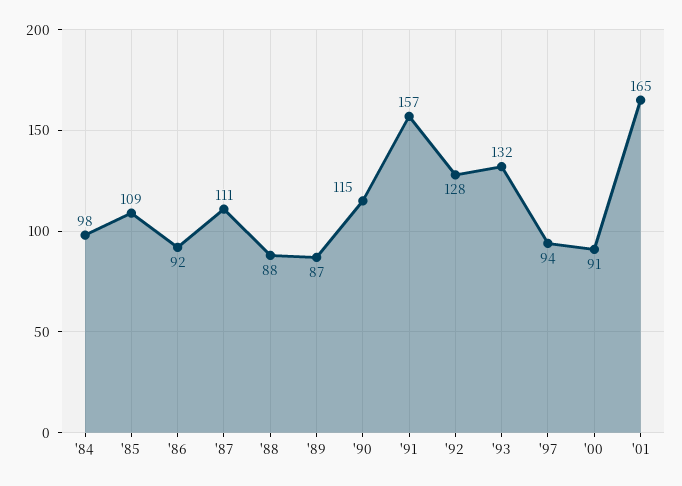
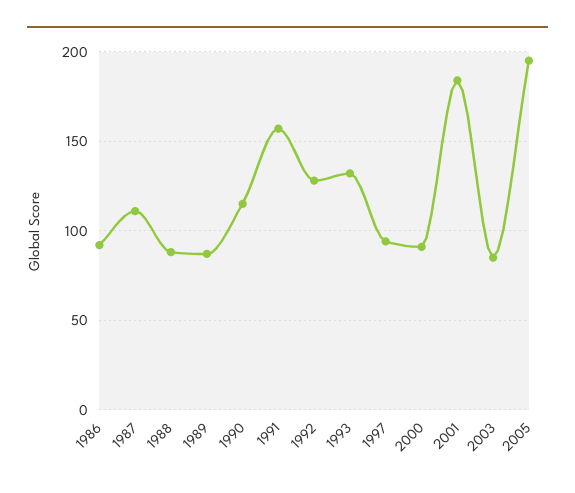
'84: 98 -> none
'85: 109 -> none
'01: 165 -> 185
2003: none -> 85
2005: none -> 195

